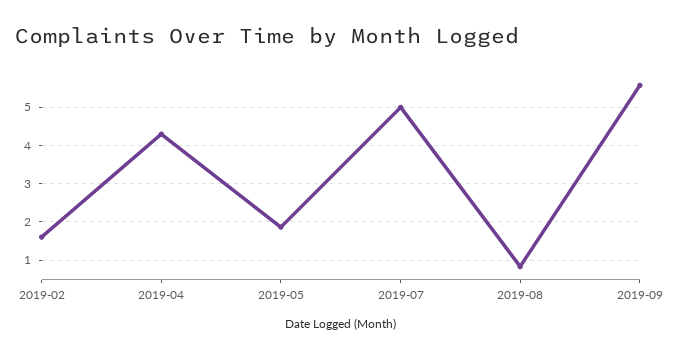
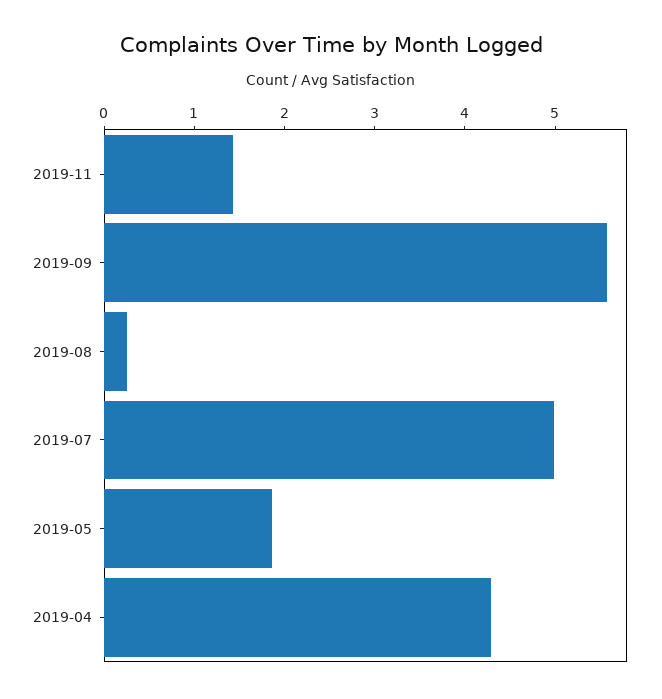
2019-02: 1.6 -> none
2019-08: 0.8 -> 0.2
2019-11: none -> 1.4

